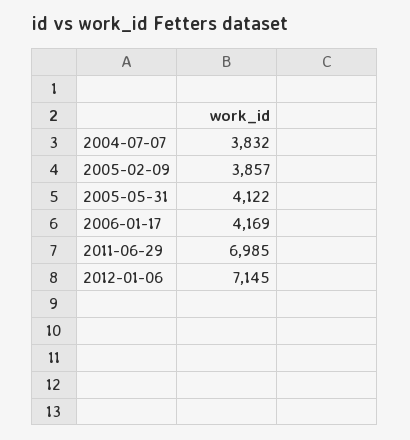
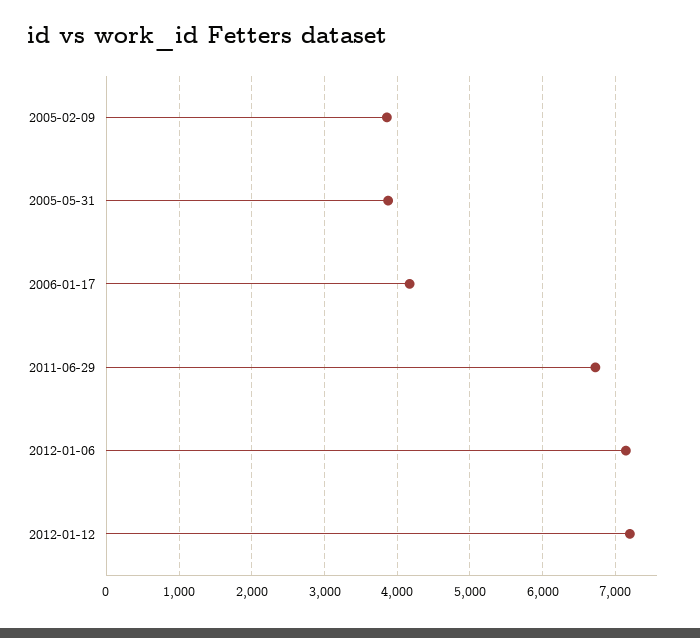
2004-07-07: 3832 -> none
2005-05-31: 4122 -> 3900
2011-06-29: 6985 -> 6700
2012-01-12: none -> 7200

